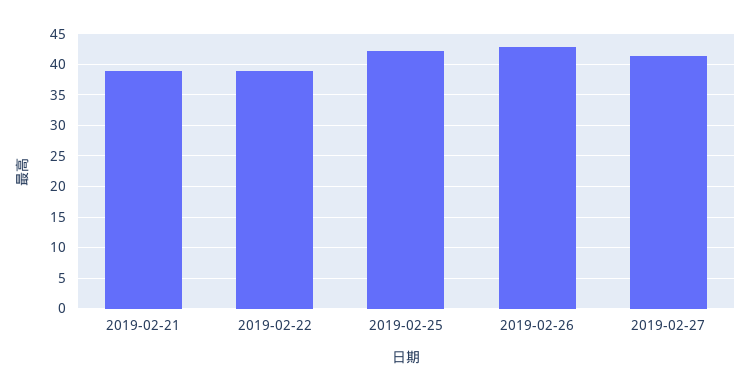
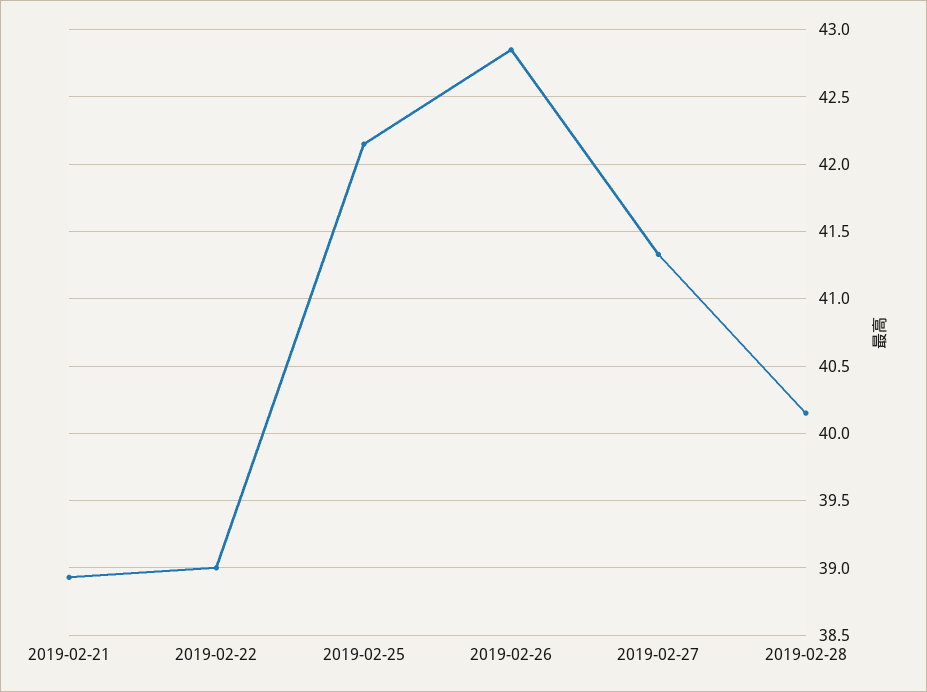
2019-02-28: none -> 40.15

